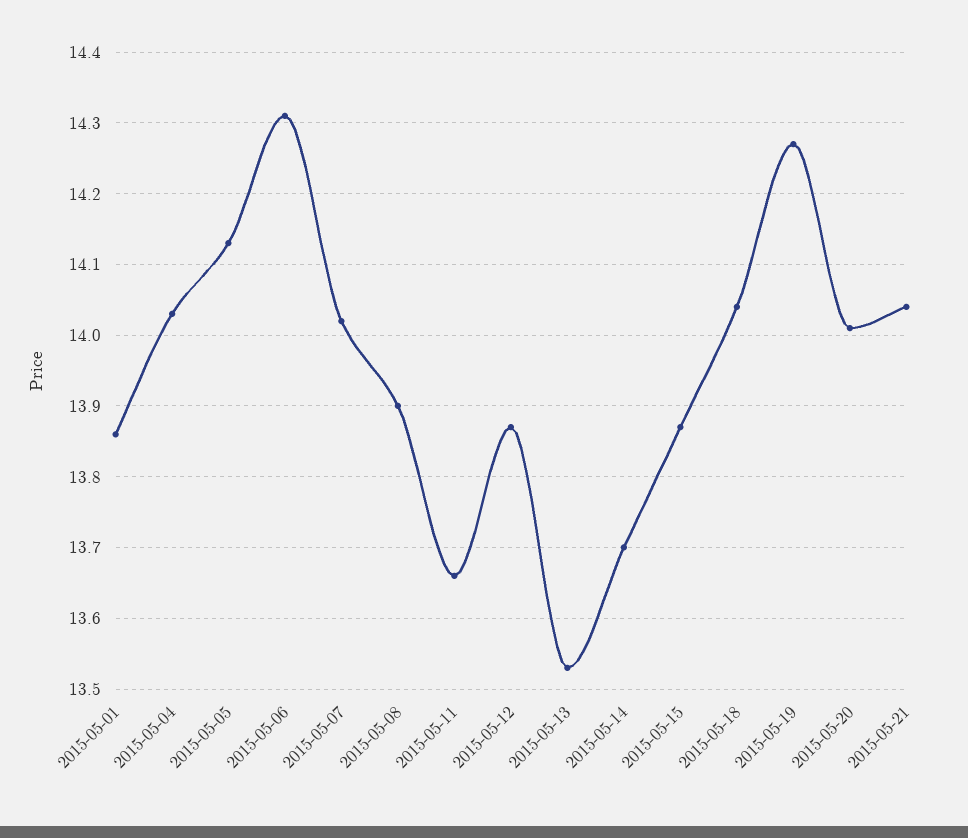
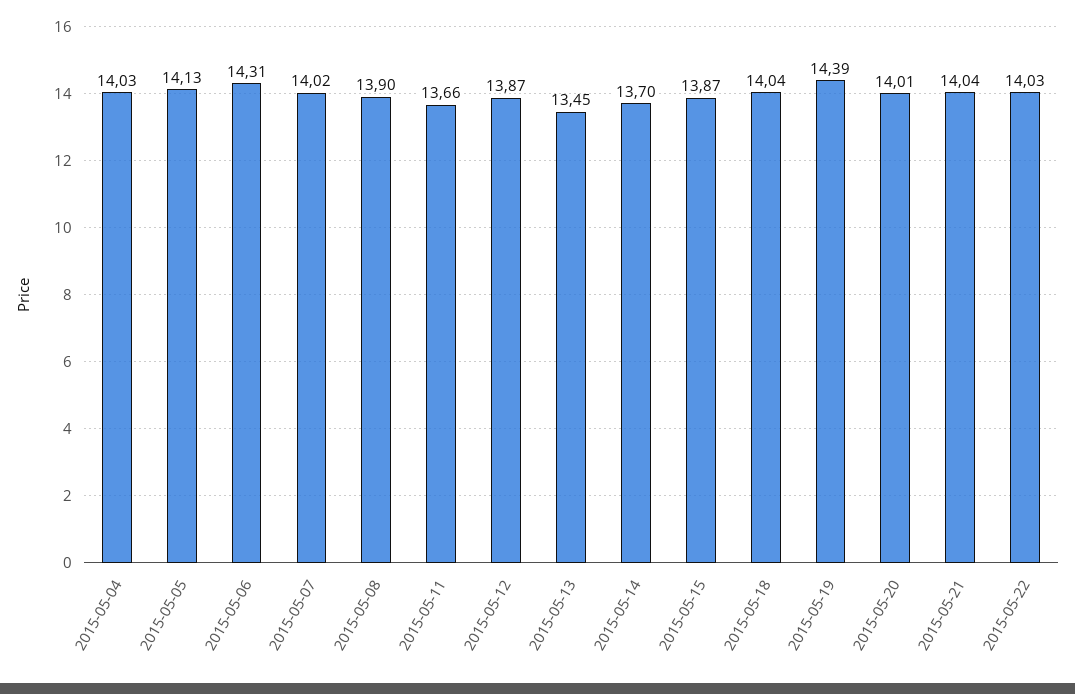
2015-05-01: 13.86 -> none
2015-05-13: 13.53 -> 13.45
2015-05-19: 14.27 -> 14.39
2015-05-22: none -> 14.03

